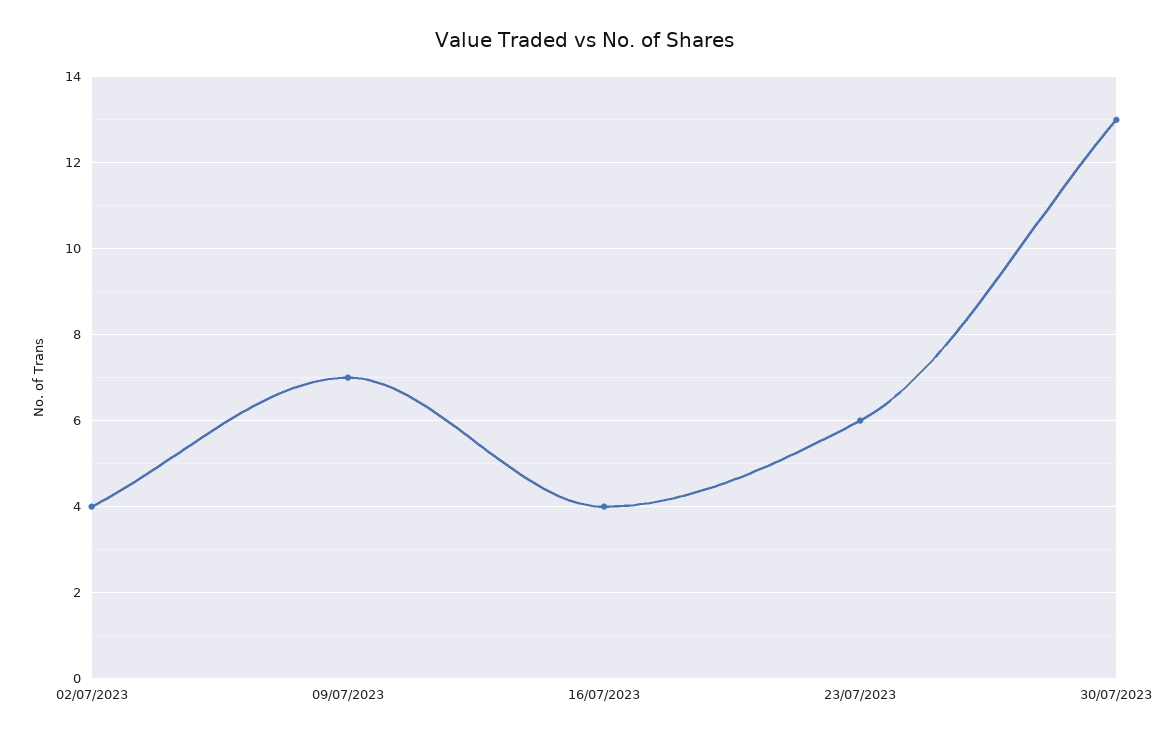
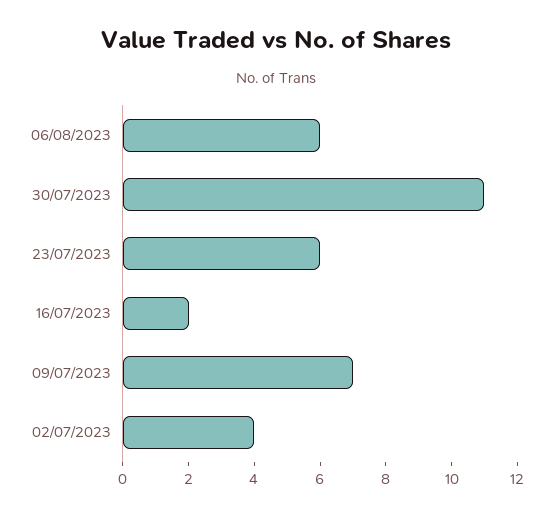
16/07/2023: 4 -> 2
30/07/2023: 13 -> 11
06/08/2023: none -> 6

